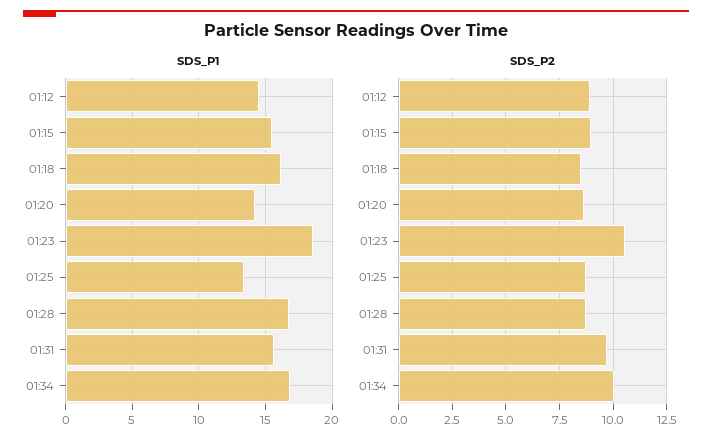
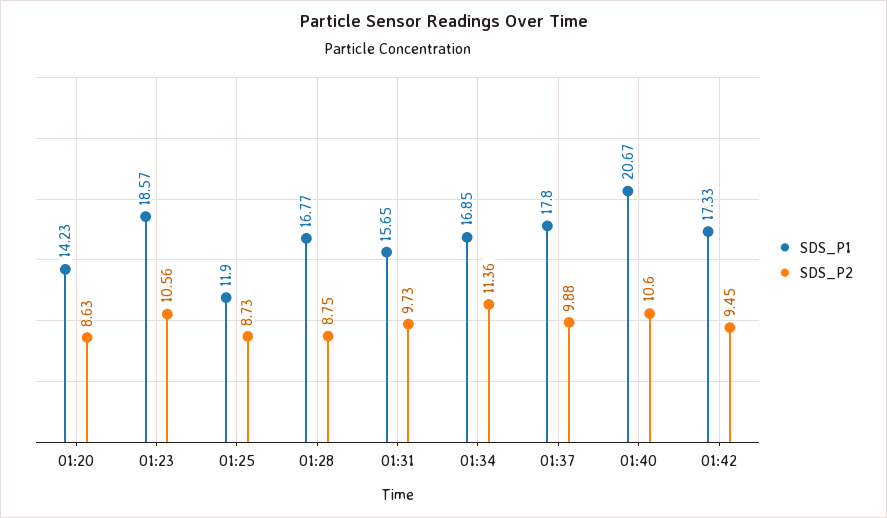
SDS_P1, 01:12: 14.5 -> none
SDS_P1, 01:15: 15.5 -> none
SDS_P1, 01:18: 16 -> none
SDS_P1, 01:25: 13.5 -> 11.9
SDS_P2, 01:12: 9 -> none
SDS_P2, 01:15: 9 -> none
SDS_P2, 01:18: 8.5 -> none
SDS_P2, 01:34: 10 -> 11.36
SDS_P1, 01:37: none -> 17.8
SDS_P2, 01:37: none -> 9.88
SDS_P1, 01:40: none -> 20.67
SDS_P2, 01:40: none -> 10.6
SDS_P1, 01:42: none -> 17.33
SDS_P2, 01:42: none -> 9.45

